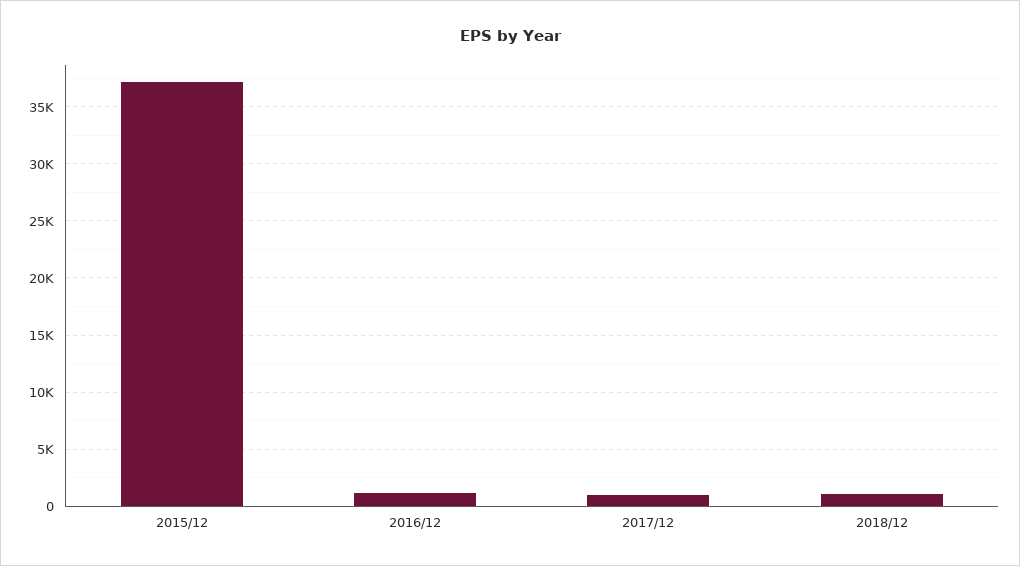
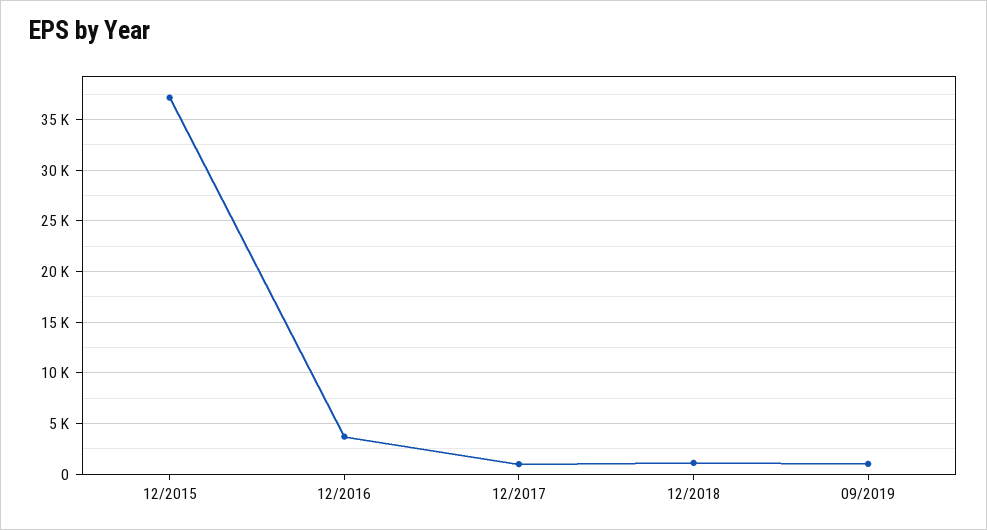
2016/12: 1000 -> 4000
09/2019: none -> 1000

